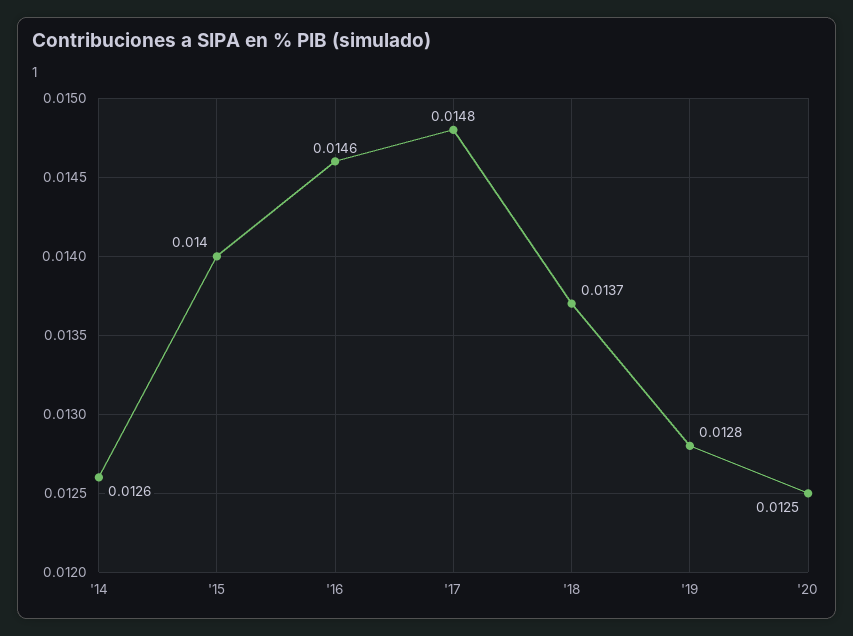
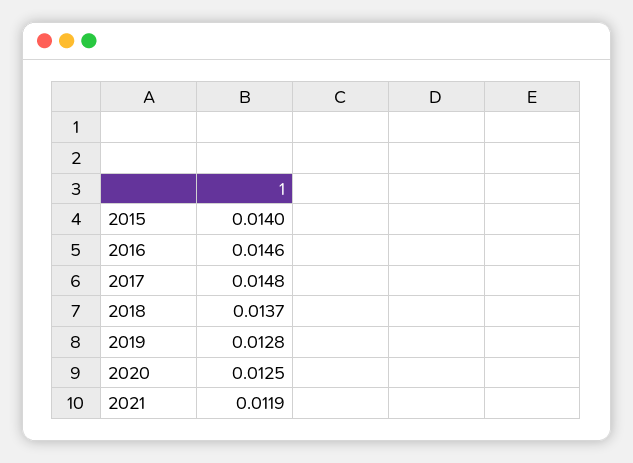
'14: 0.0126 -> none
2021: none -> 0.0119

